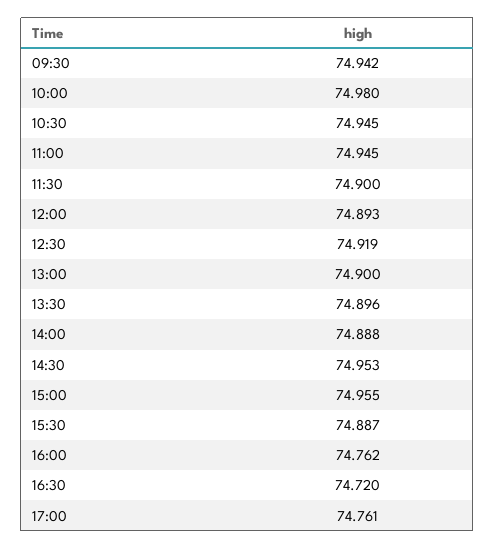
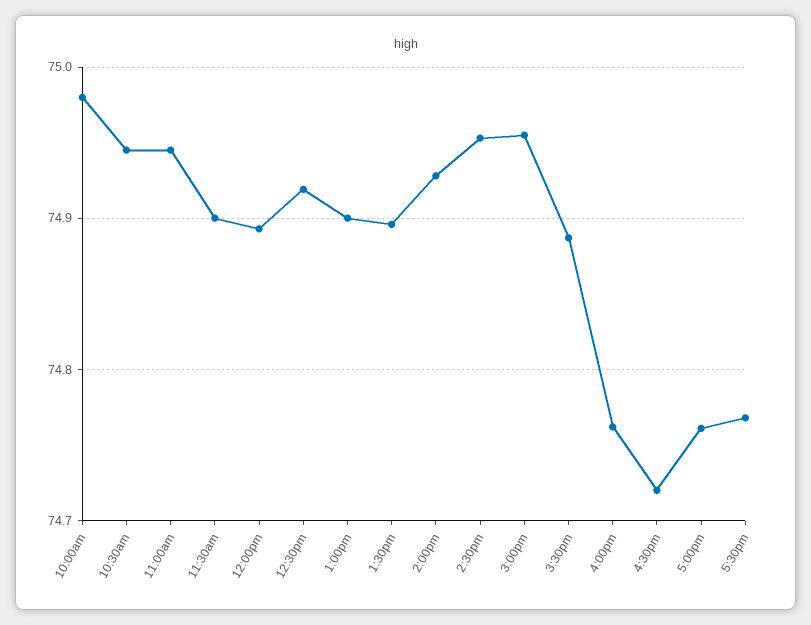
09:30: 74.942 -> none
14:00: 74.888 -> 74.93
5:30pm: none -> 74.77

